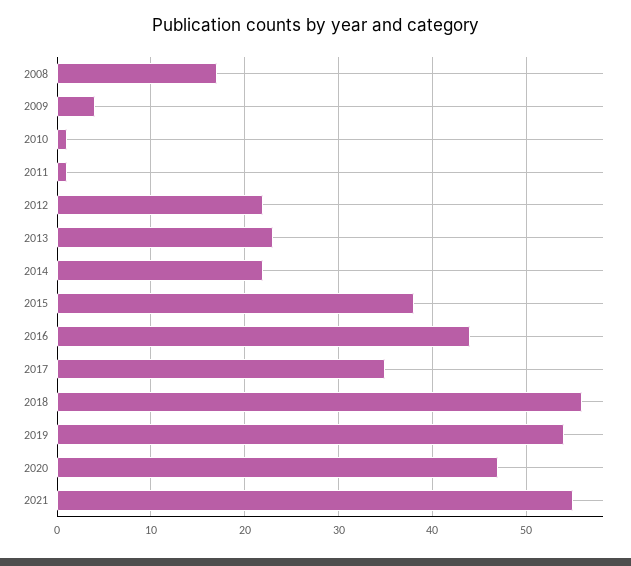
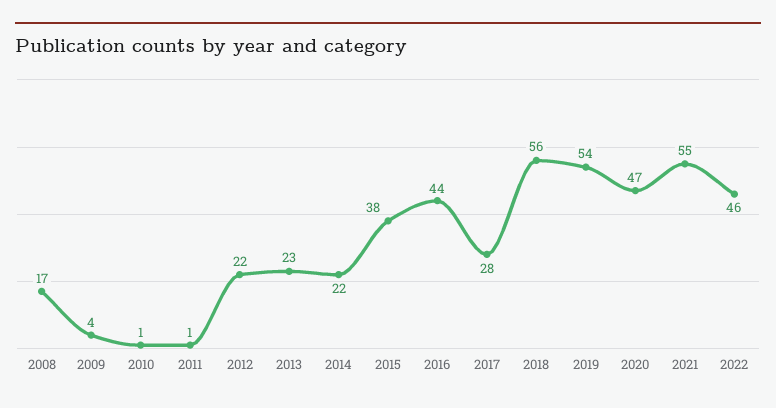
2017: 35 -> 28
2022: none -> 46

